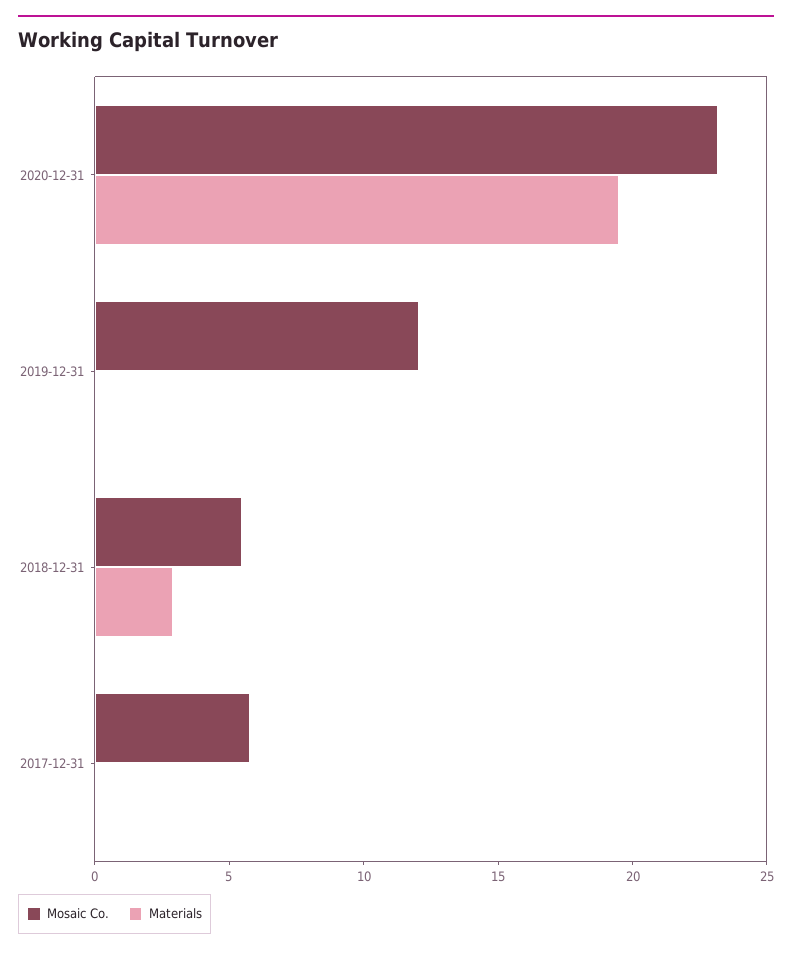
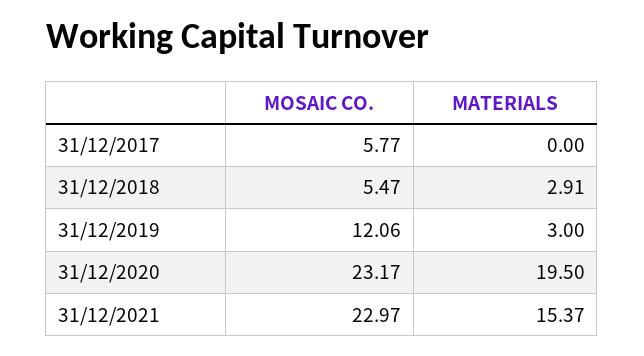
Materials, 2019-12-31: 0 -> 3
Mosaic Co., 31/12/2021: none -> 22.97
Materials, 31/12/2021: none -> 15.37

